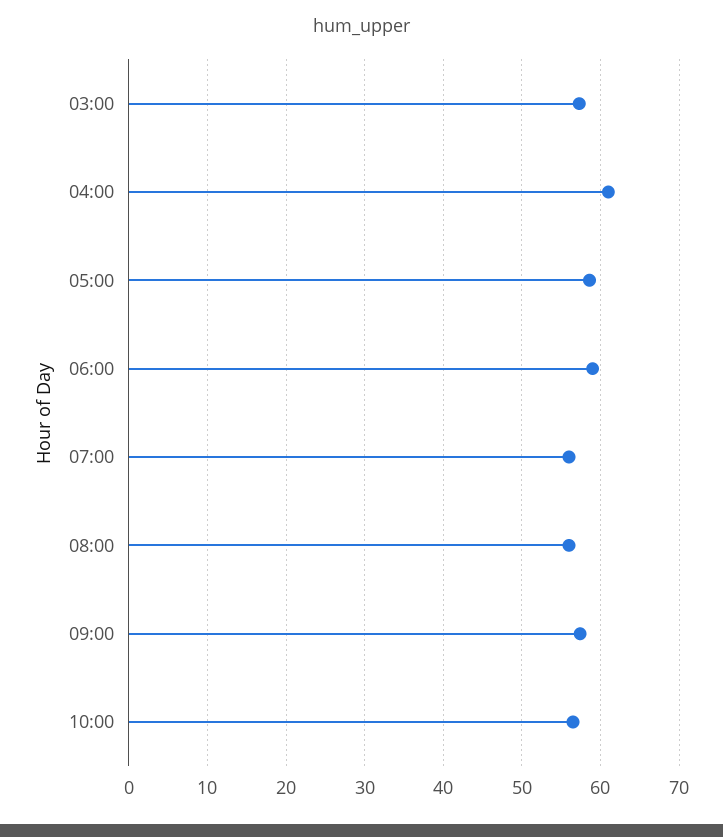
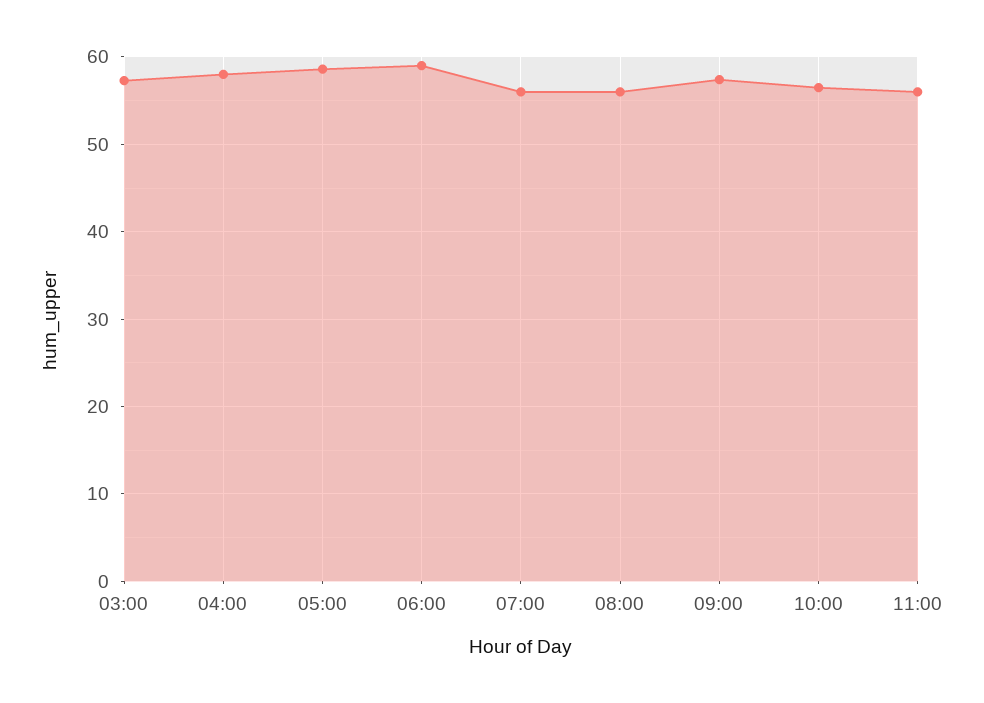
04:00: 61 -> 58
11:00: none -> 56

